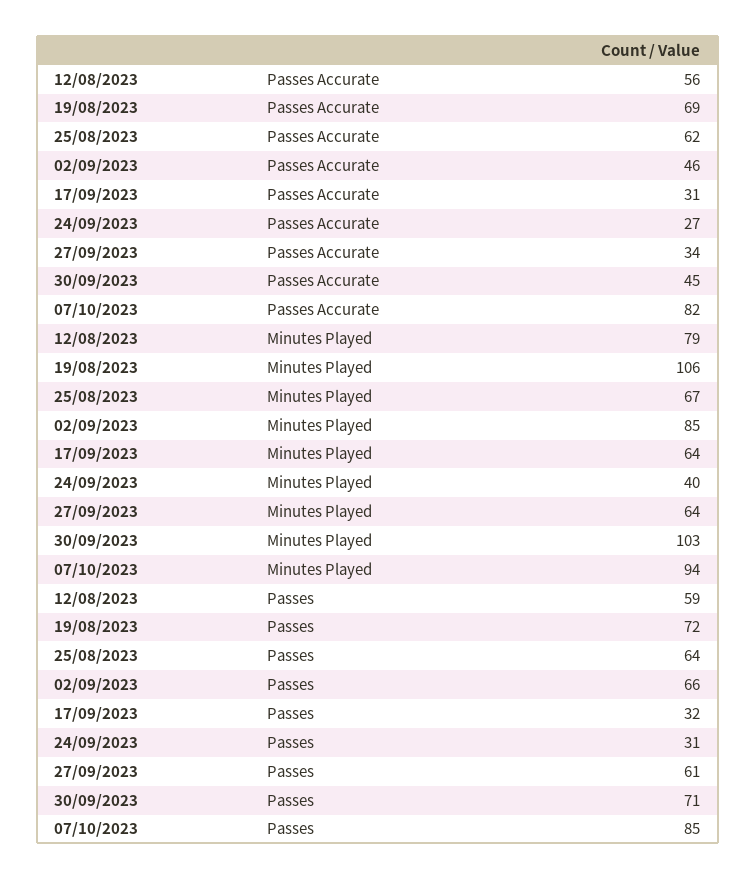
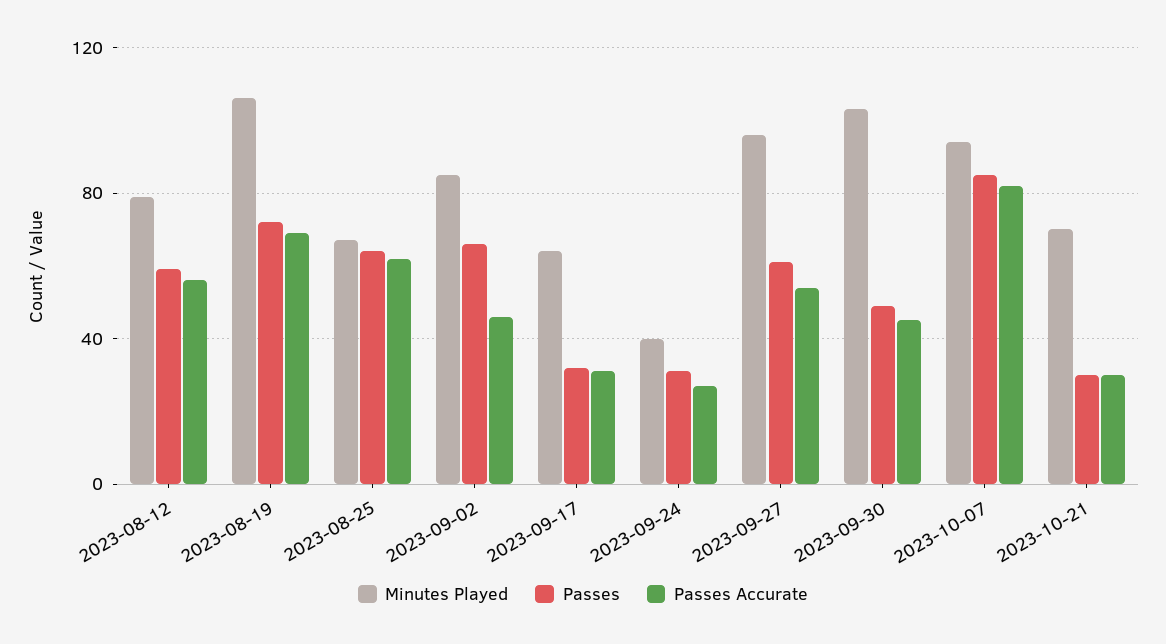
Passes Accurate, 27/09/2023: 34 -> 55
Minutes Played, 27/09/2023: 64 -> 95
Passes, 30/09/2023: 71 -> 50
Minutes Played, 2023-10-21: none -> 70
Passes, 2023-10-21: none -> 30
Passes Accurate, 2023-10-21: none -> 30

